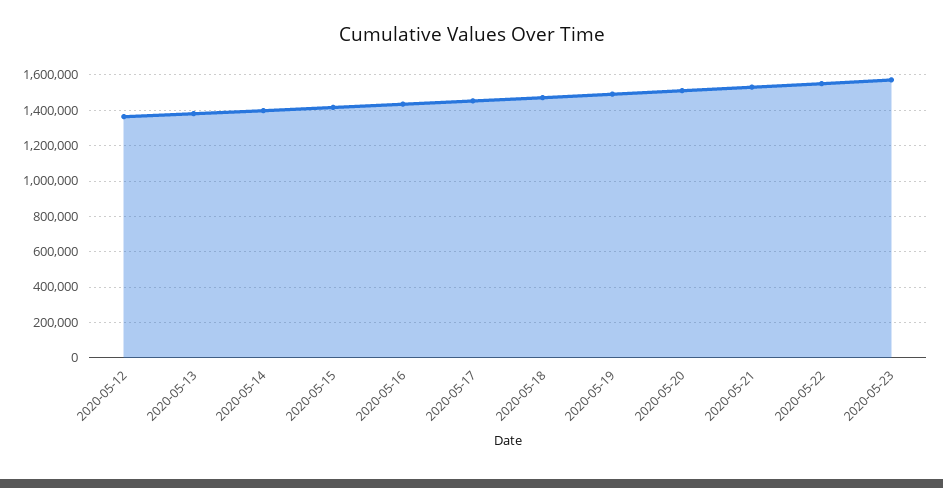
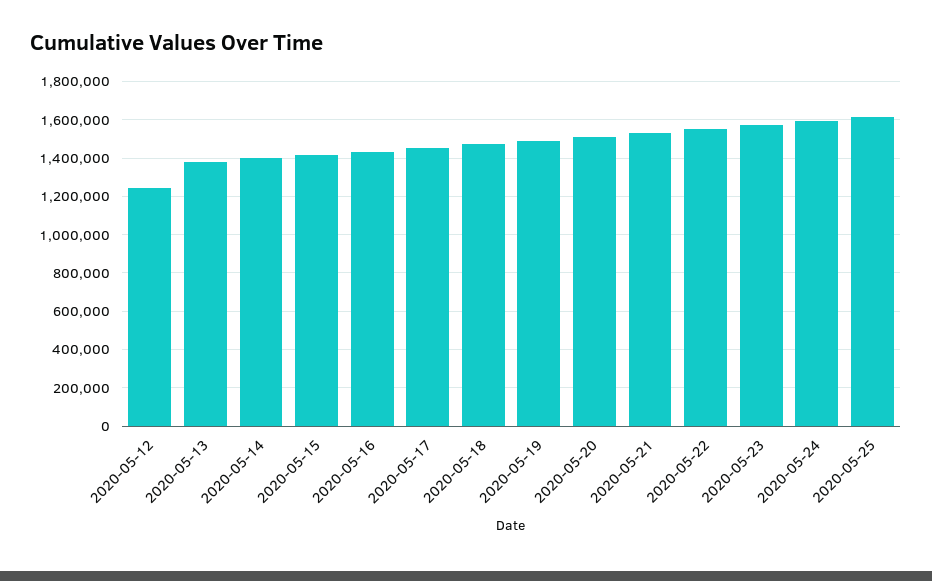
2020-05-12: 1350000 -> 1250000
2020-05-24: none -> 1600000
2020-05-25: none -> 1600000

